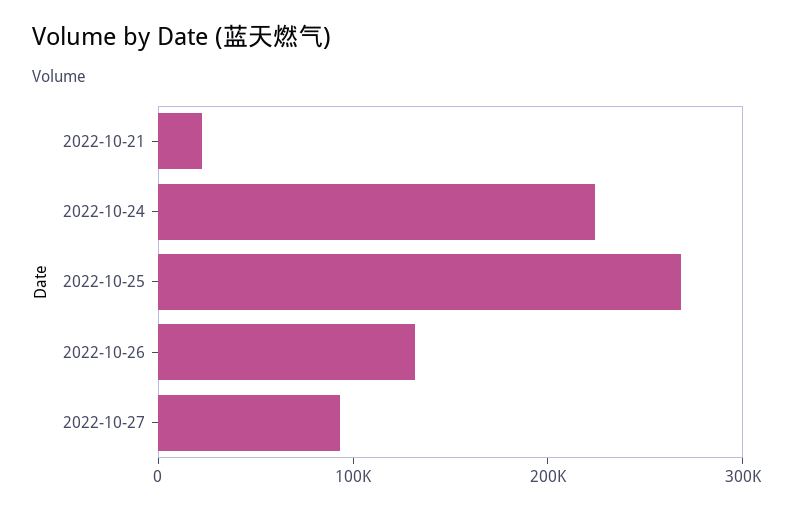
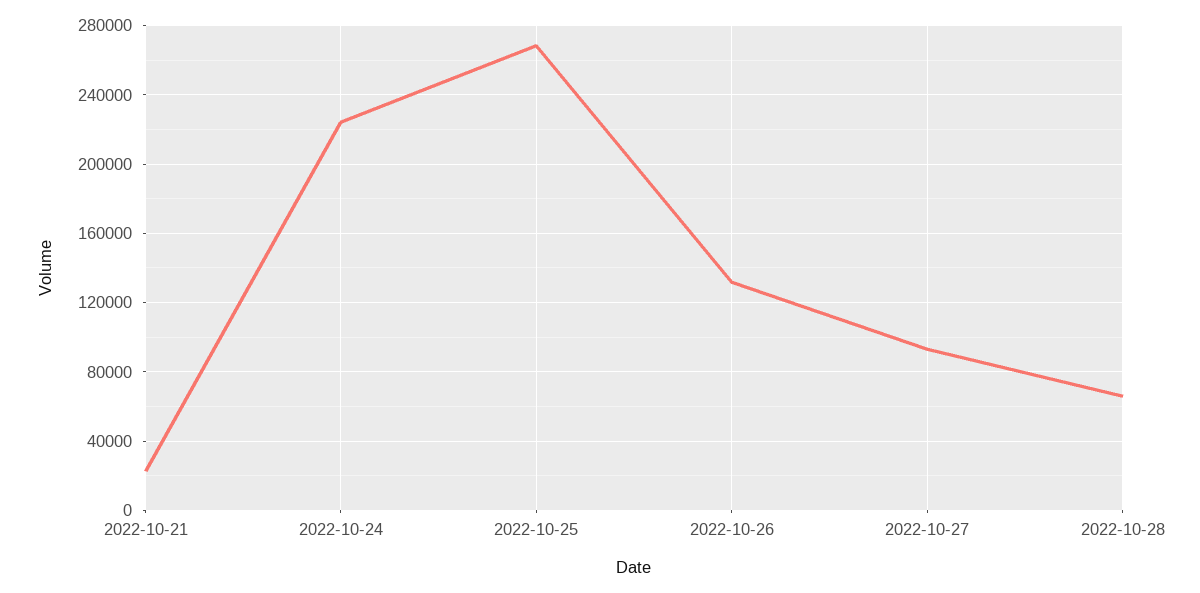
2022-10-28: none -> 65000

